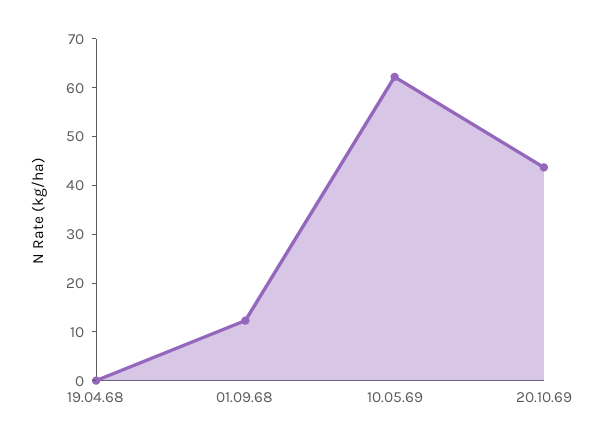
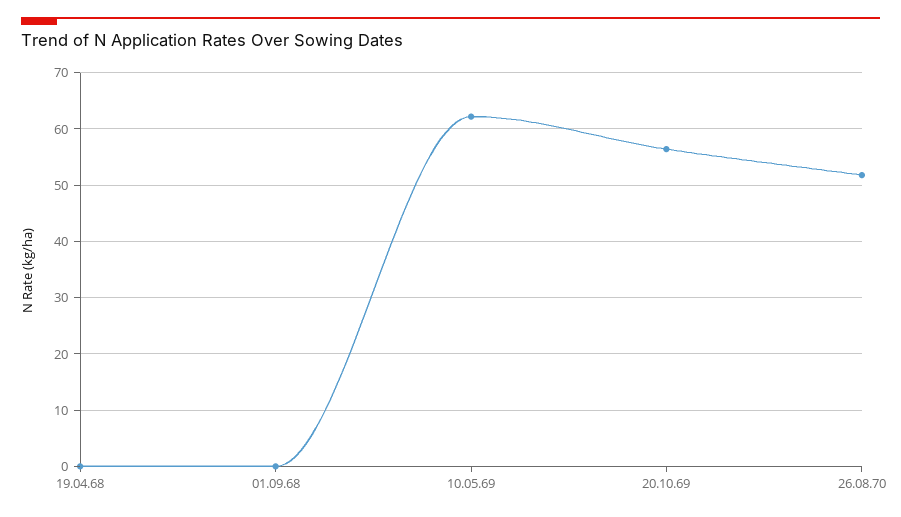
01.09.68: 12 -> 0
20.10.69: 44 -> 56
26.08.70: none -> 52

